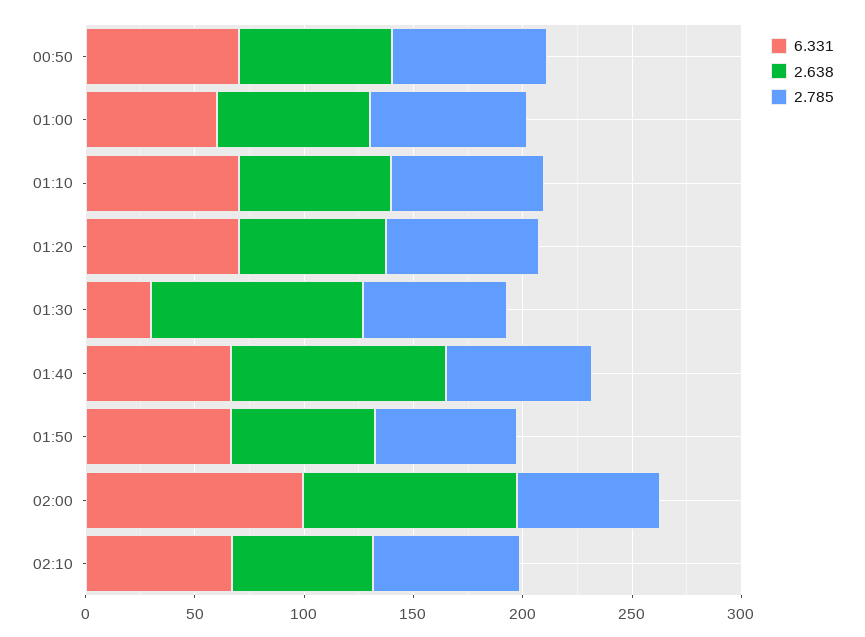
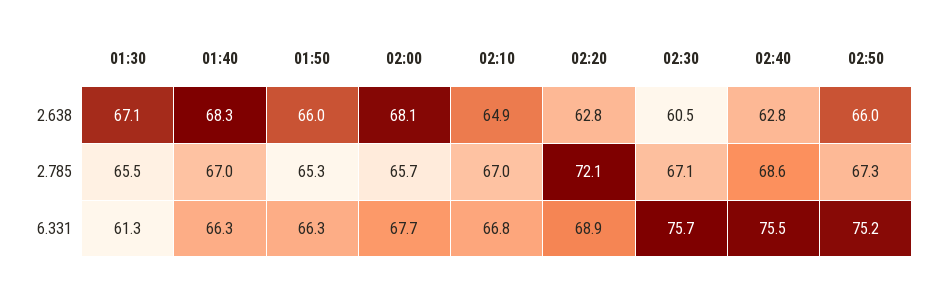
6.331, 00:50: 70 -> none
2.638, 00:50: 70 -> none
2.785, 00:50: 70 -> none
6.331, 01:00: 60 -> none
2.638, 01:00: 70 -> none
2.785, 01:00: 70 -> none
6.331, 01:10: 70 -> none
2.638, 01:10: 70 -> none
2.785, 01:10: 70 -> none
6.331, 01:20: 70 -> none
2.638, 01:20: 70 -> none
2.785, 01:20: 70 -> none
6.331, 01:30: 30 -> 61.3
2.638, 01:30: 100 -> 67.1
2.638, 01:40: 100 -> 68.3
6.331, 02:00: 100 -> 67.7
2.638, 02:00: 100 -> 68.1
2.638, 02:20: none -> 62.8
2.638, 02:30: none -> 60.5
2.638, 02:40: none -> 62.8
2.638, 02:50: none -> 66
2.785, 02:20: none -> 72.1
2.785, 02:30: none -> 67.1
2.785, 02:40: none -> 68.6
2.785, 02:50: none -> 67.3
6.331, 02:20: none -> 68.9
6.331, 02:30: none -> 75.7
6.331, 02:40: none -> 75.5
6.331, 02:50: none -> 75.2

